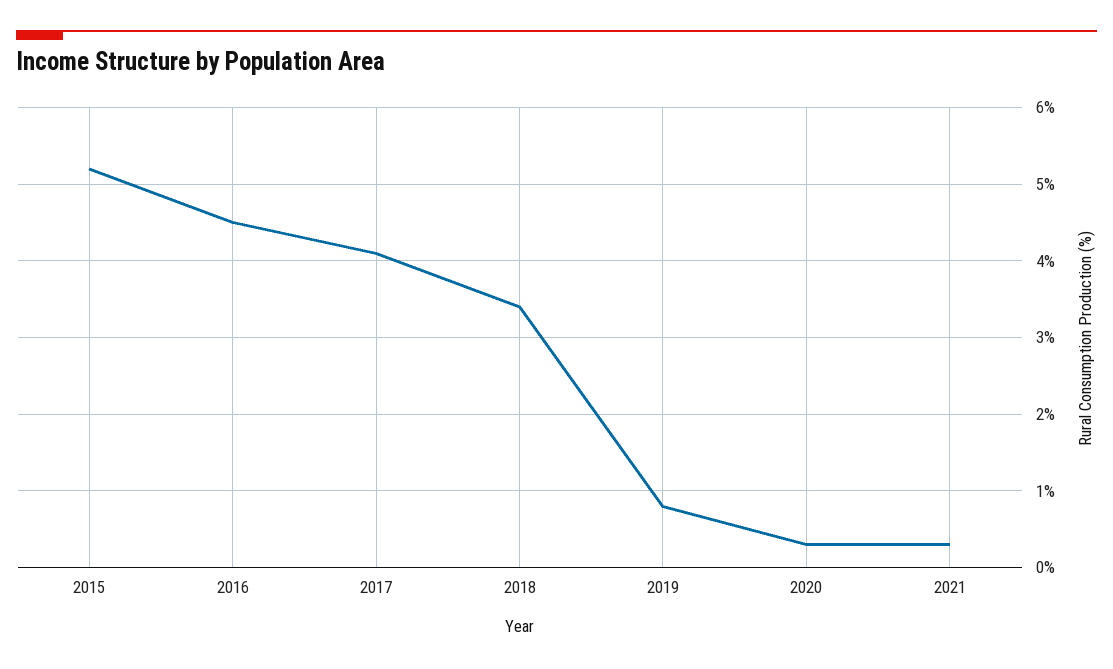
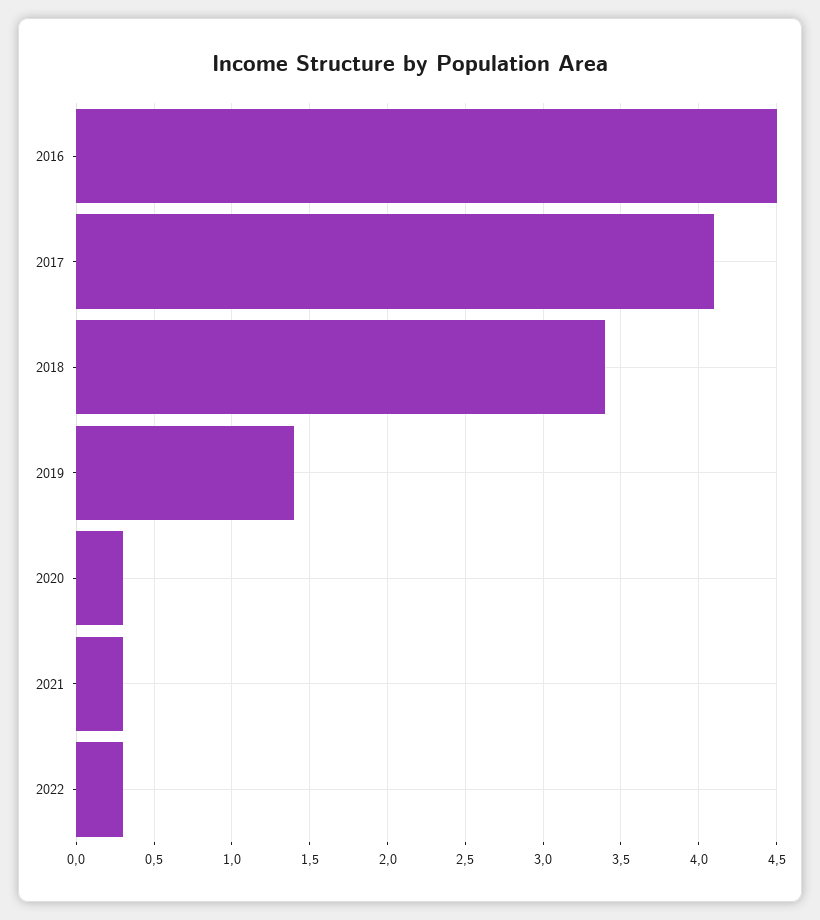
2015: 5.2 -> none
2019: 0.8 -> 1.4
2022: none -> 0.3

